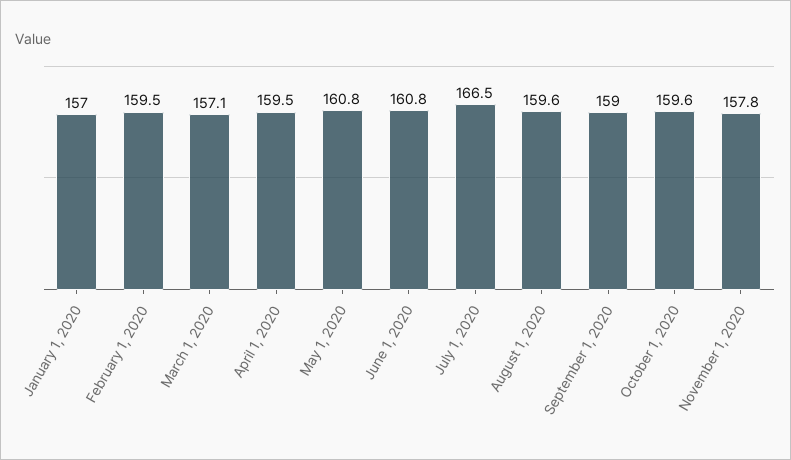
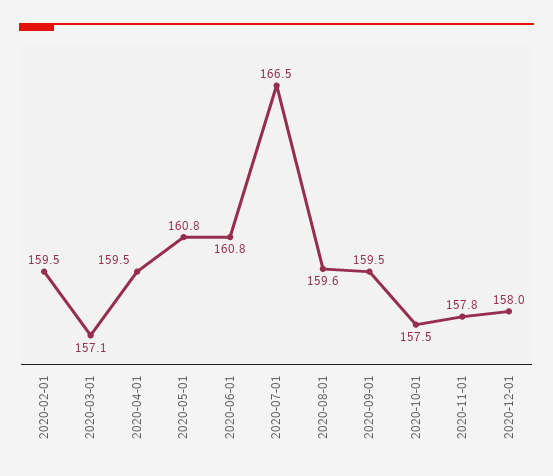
January 1, 2020: 157 -> none
September 1, 2020: 159 -> 159.5
October 1, 2020: 159.6 -> 157.5
2020-12-01: none -> 158

